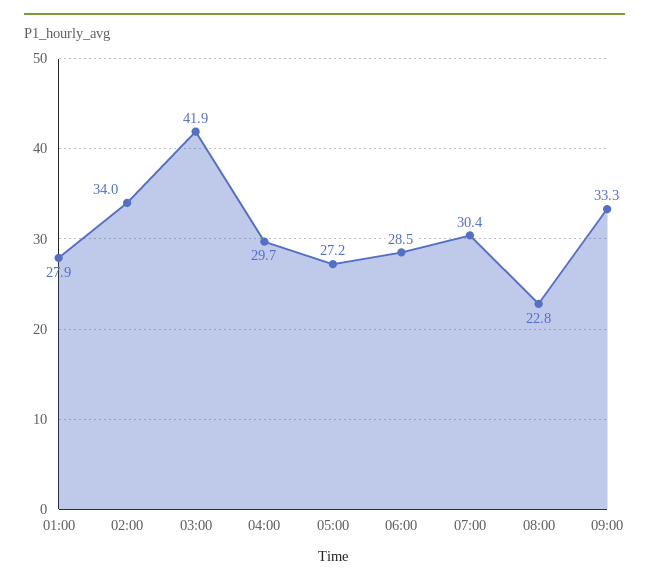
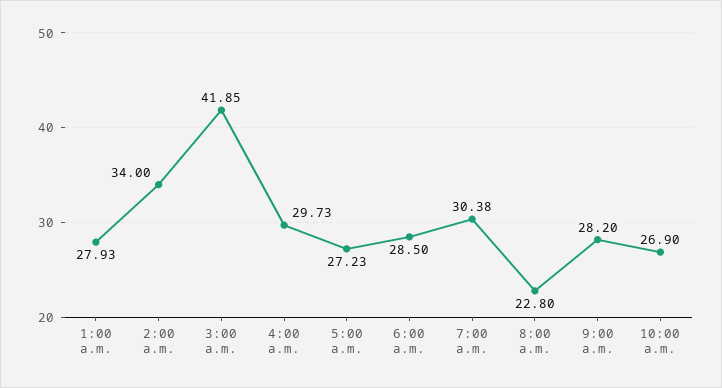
09:00: 33.3 -> 28.2
10:00 a.m.: none -> 26.9

